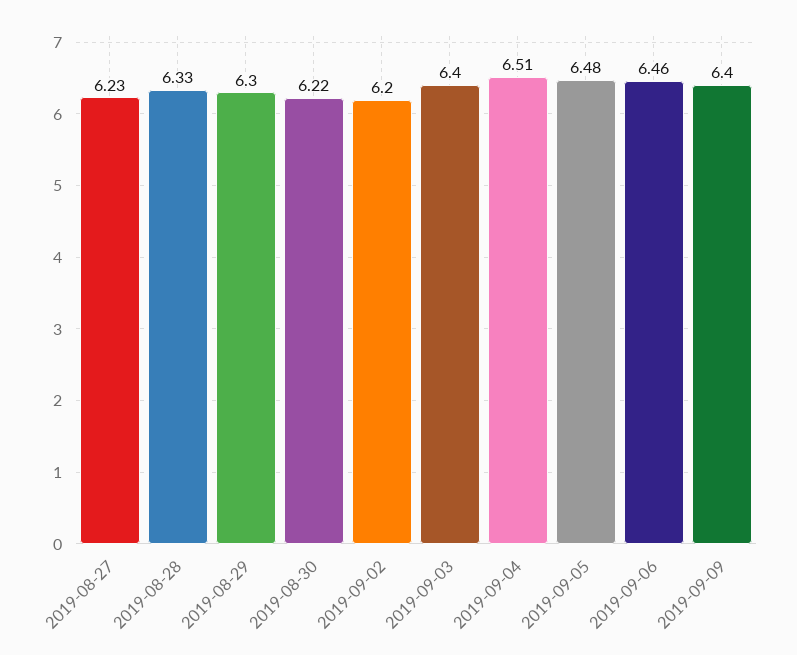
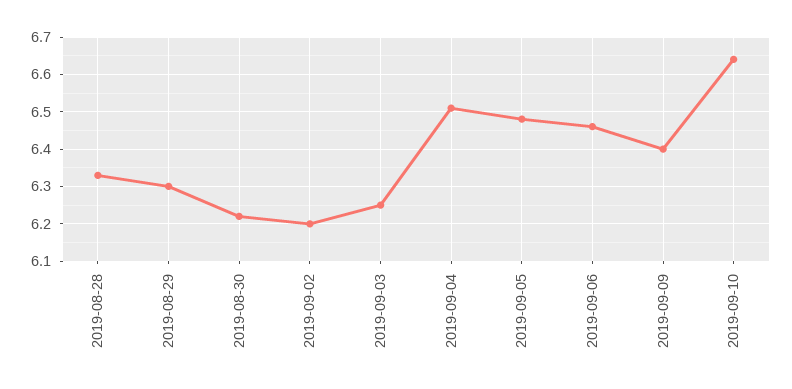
2019-08-27: 6.23 -> none
2019-09-03: 6.4 -> 6.25
2019-09-10: none -> 6.65

